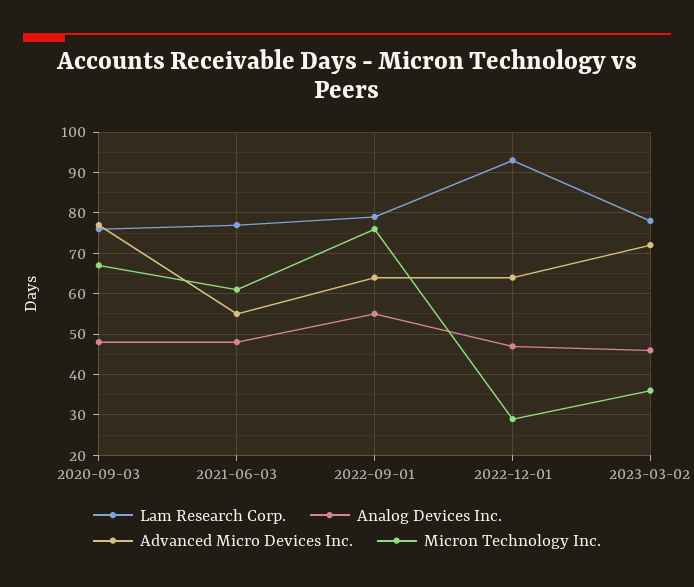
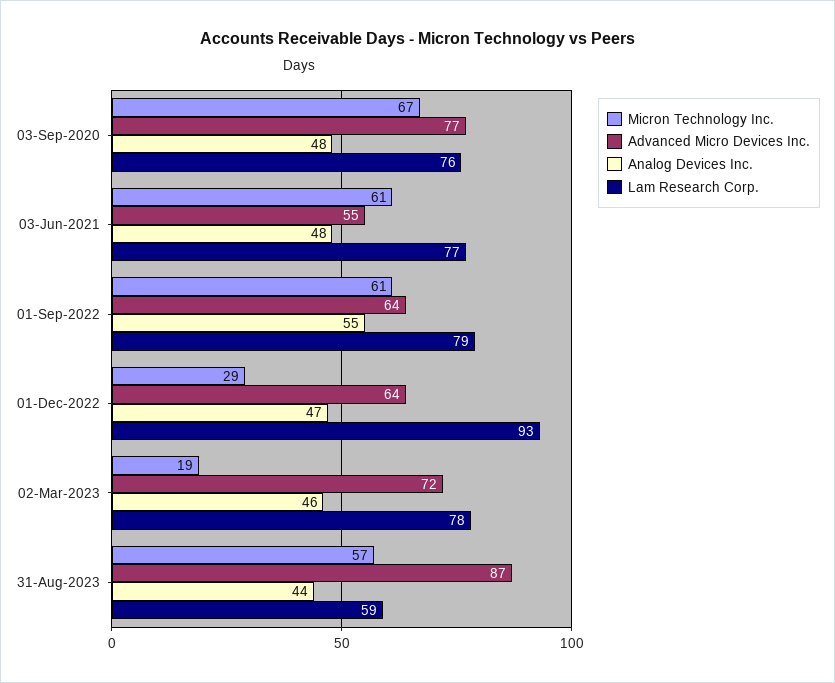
Micron Technology Inc., 2022-09-01: 75 -> 61
Micron Technology Inc., 2023-03-02: 35 -> 19
Micron Technology Inc., 31-Aug-2023: none -> 57
Advanced Micro Devices Inc., 31-Aug-2023: none -> 87
Analog Devices Inc., 31-Aug-2023: none -> 44
Lam Research Corp., 31-Aug-2023: none -> 59

